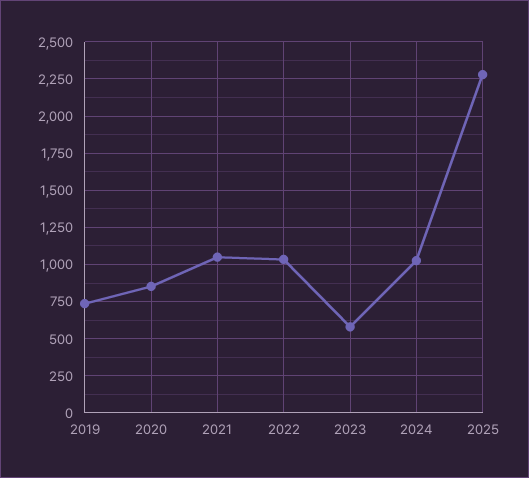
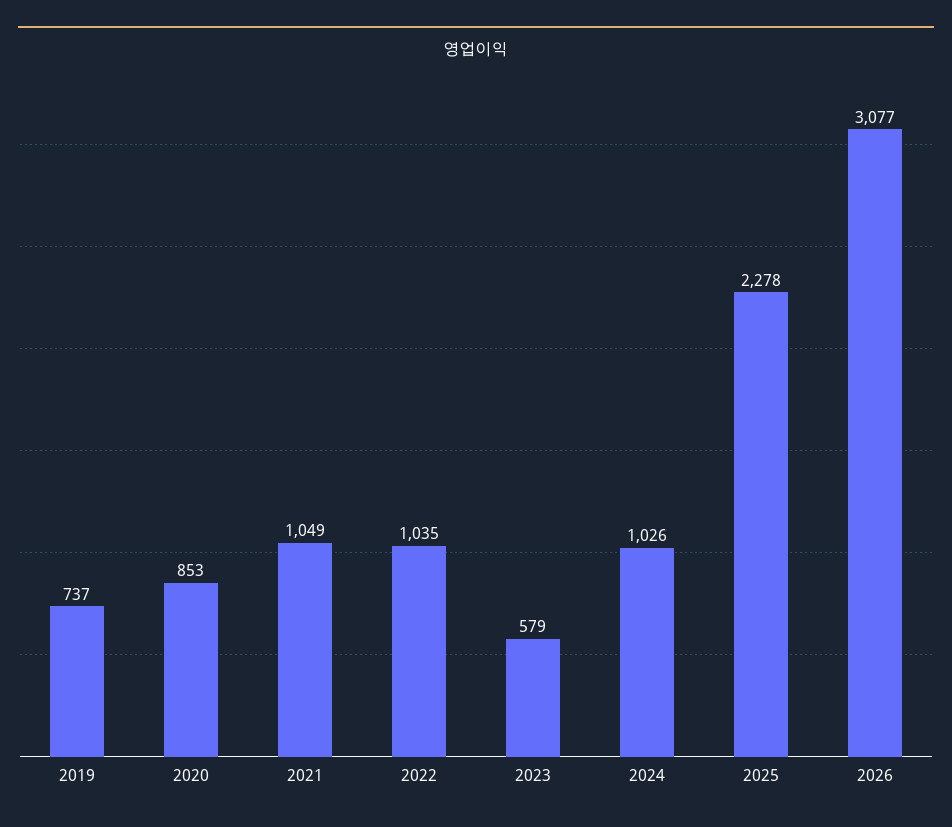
2026: none -> 3077

